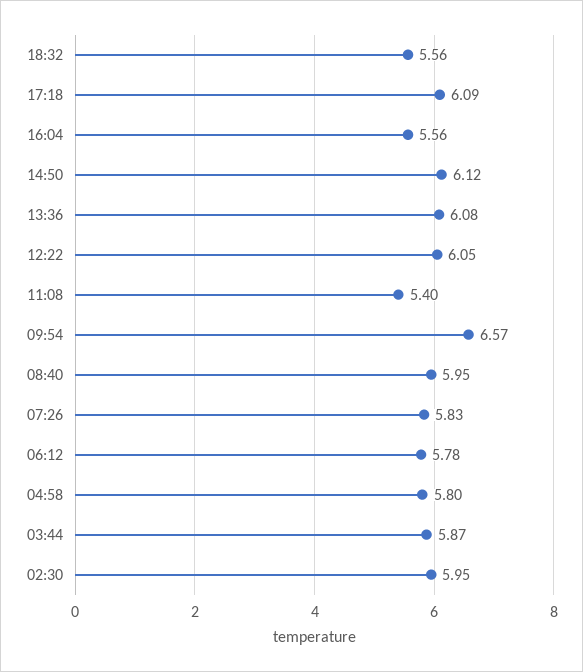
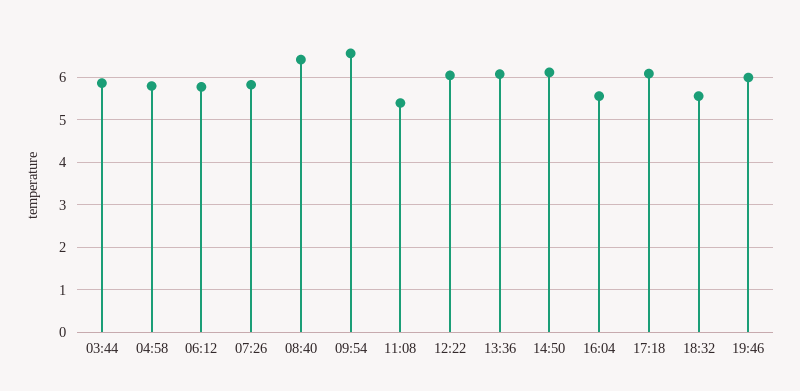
08:40: 5.95 -> 6.4
02:30: 5.95 -> none
19:46: none -> 6

